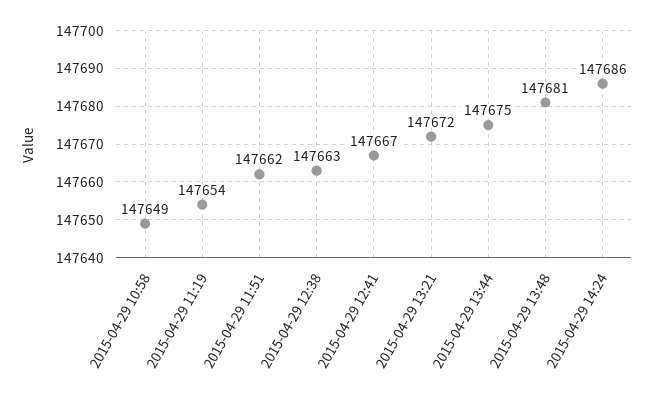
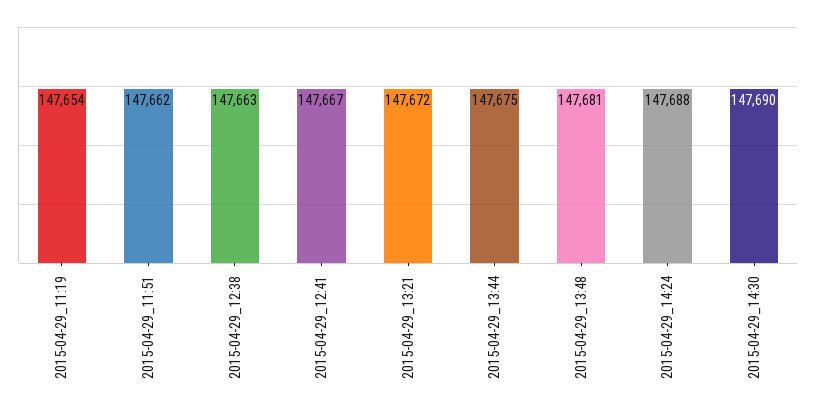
2015-04-29 10:58: 147649 -> none
2015-04-29 14:24: 147686 -> 147688
2015-04-29_14:30: none -> 147690

